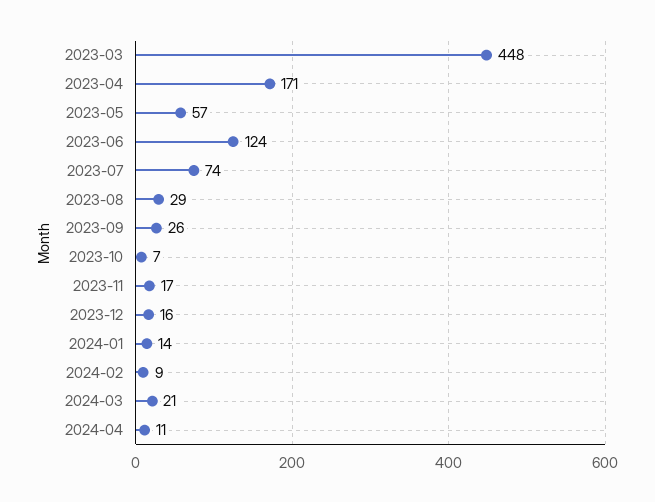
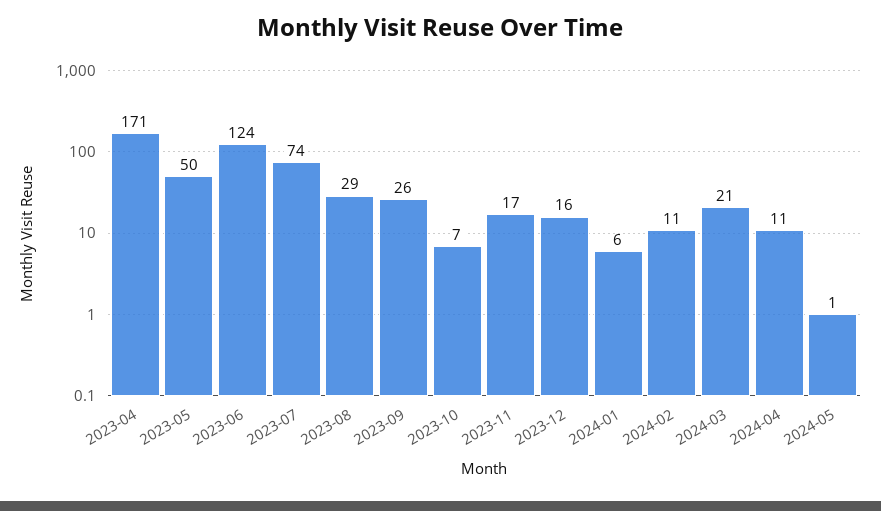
2023-03: 448 -> none
2023-05: 57 -> 50
2024-01: 14 -> 6
2024-02: 9 -> 11
2024-05: none -> 1

